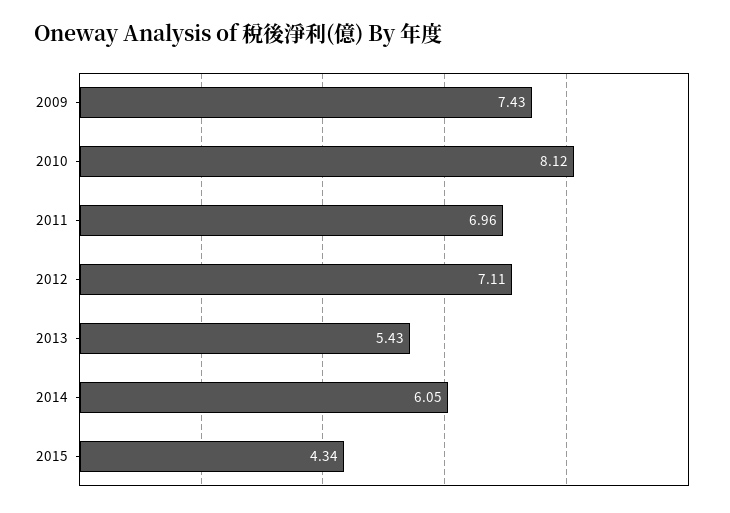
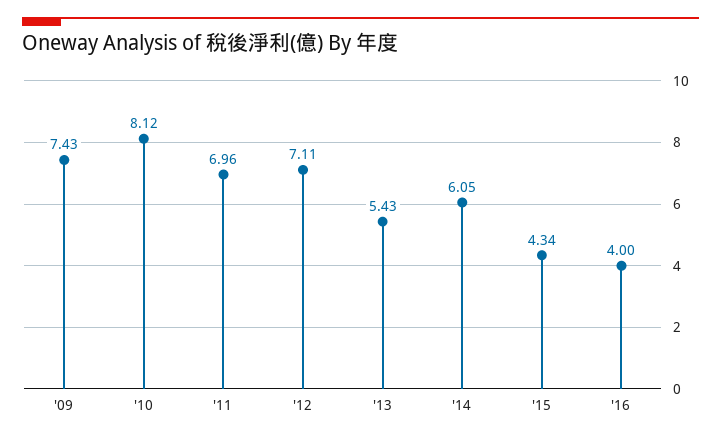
'16: none -> 4

